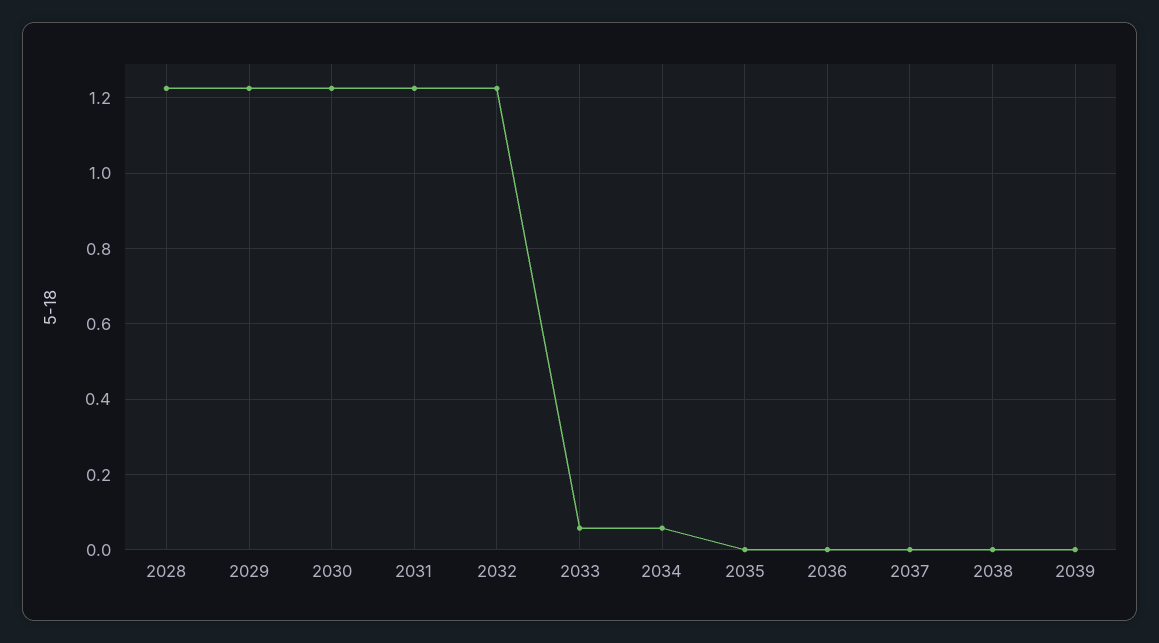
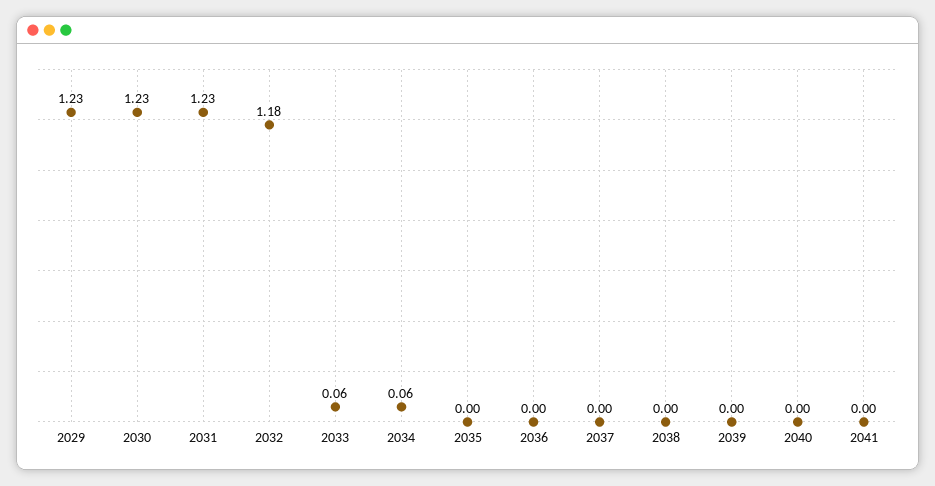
2028: 1.22 -> none
2032: 1.22 -> 1.18
2040: none -> 0
2041: none -> 0

